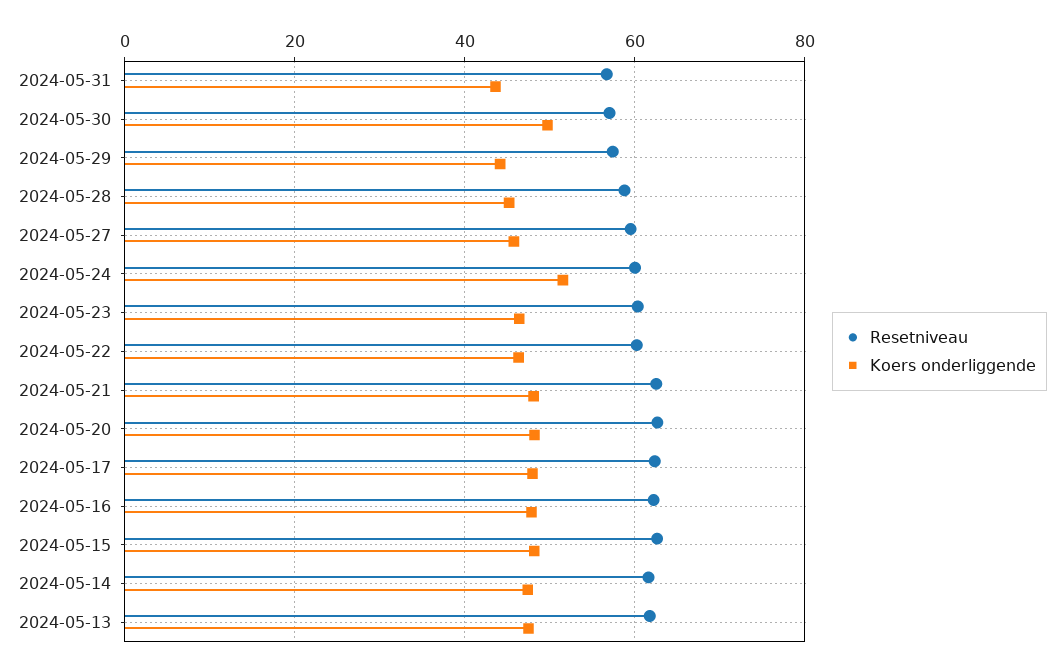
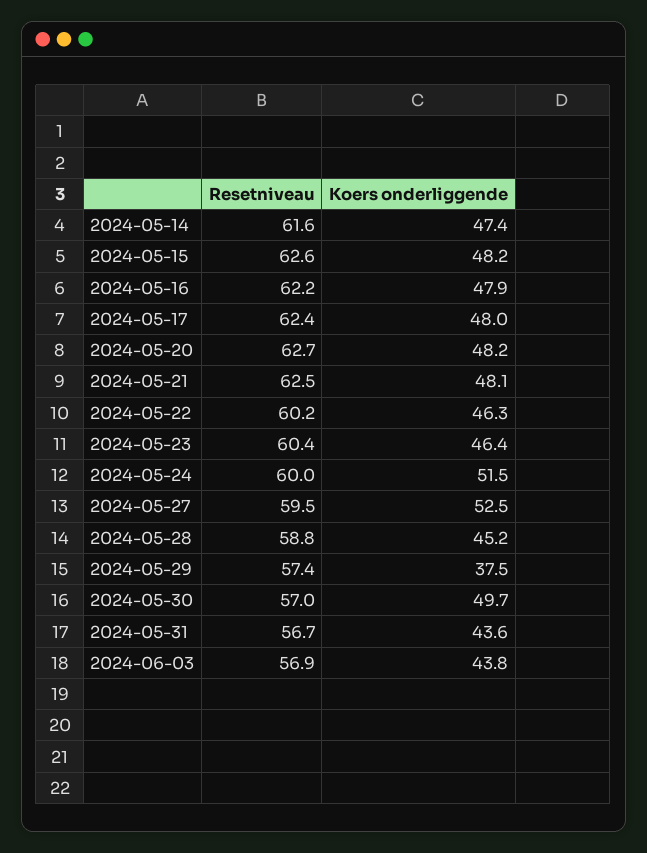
Koers onderliggende, 2024-05-29: 44 -> 37.5
Koers onderliggende, 2024-05-27: 46 -> 52.5
Resetniveau, 2024-05-13: 62 -> none
Koers onderliggende, 2024-05-13: 48 -> none
Resetniveau, 2024-06-03: none -> 56.9
Koers onderliggende, 2024-06-03: none -> 43.8

